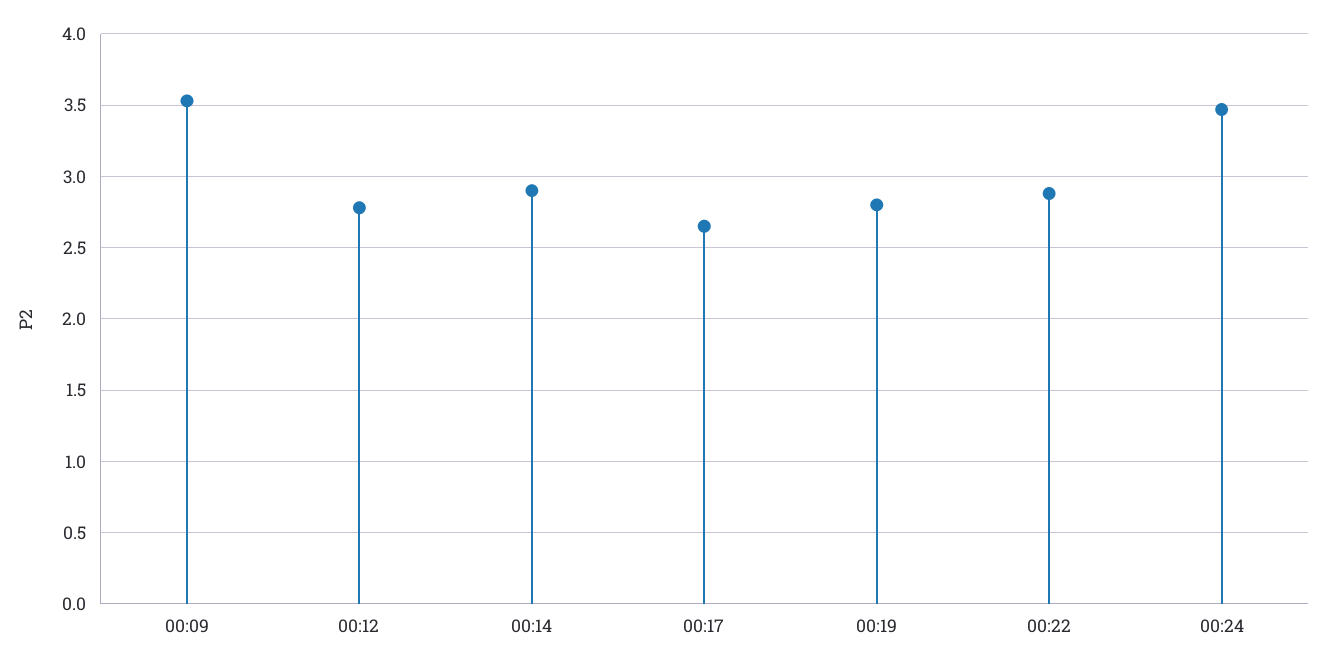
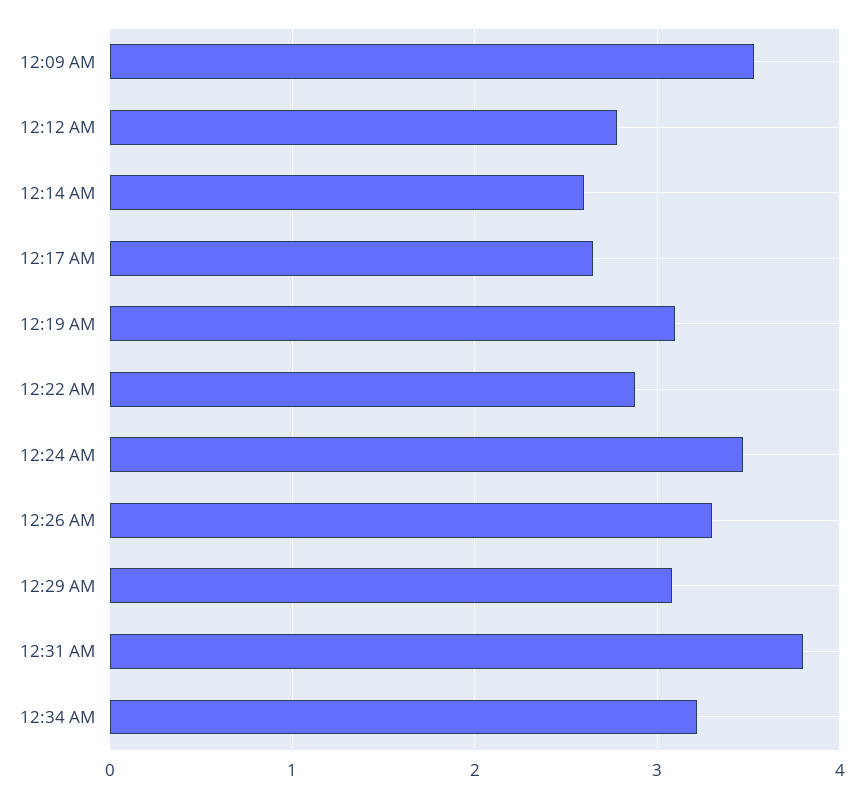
00:14: 2.9 -> 2.6
00:19: 2.8 -> 3.1
12:26 AM: none -> 3.3
12:29 AM: none -> 3.1
12:31 AM: none -> 3.8
12:34 AM: none -> 3.2

